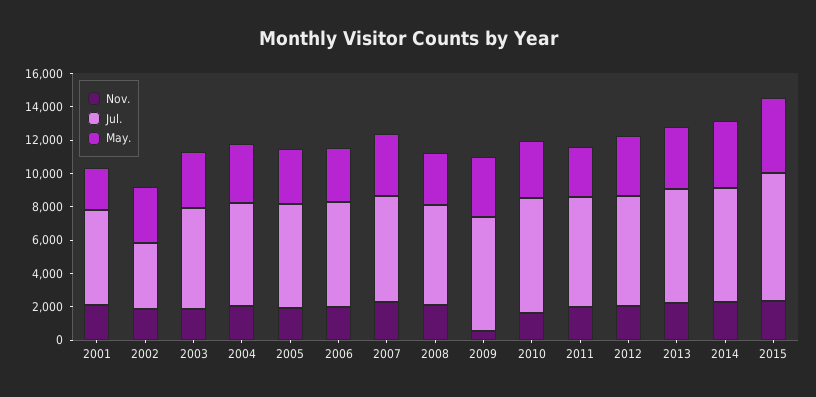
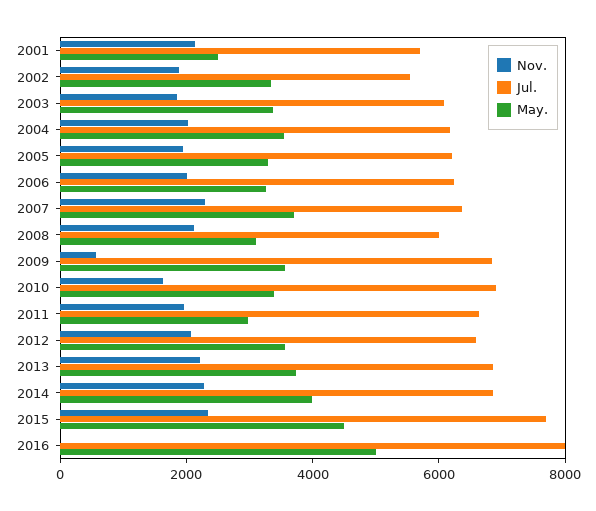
Jul., 2002: 4000 -> 5500
Nov., 2016: none -> 0
Jul., 2016: none -> 8000
May., 2016: none -> 5000

